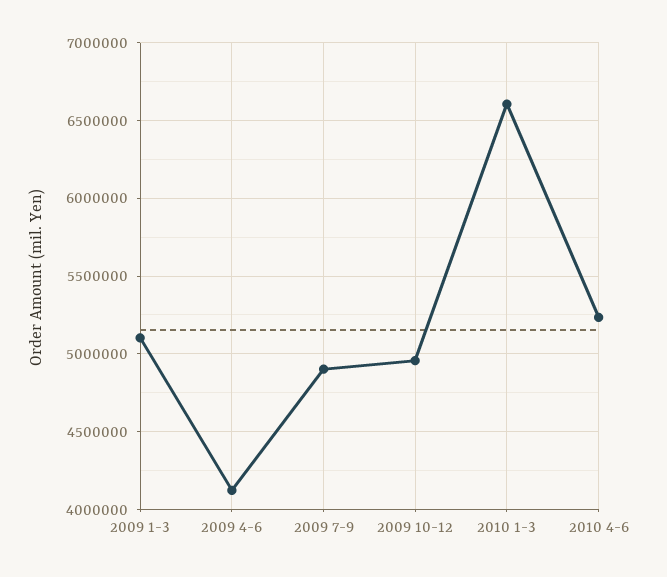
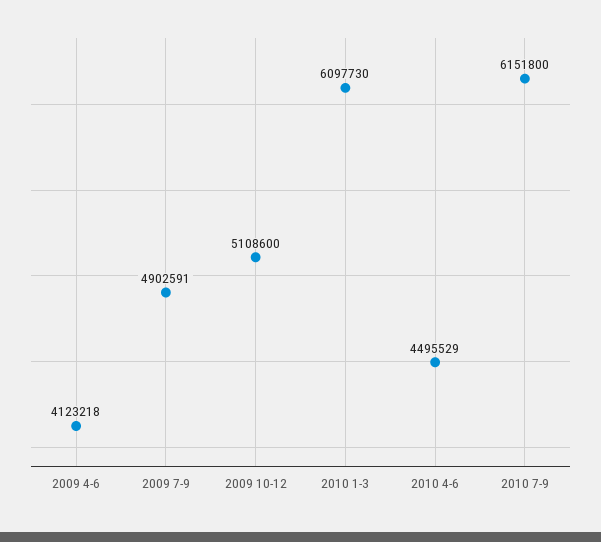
2009 1-3: 5100000 -> none
2009 10-12: 4950000 -> 5108600
2010 1-3: 6600000 -> 6097730
2010 4-6: 5250000 -> 4495529
2010 7-9: none -> 6151800

